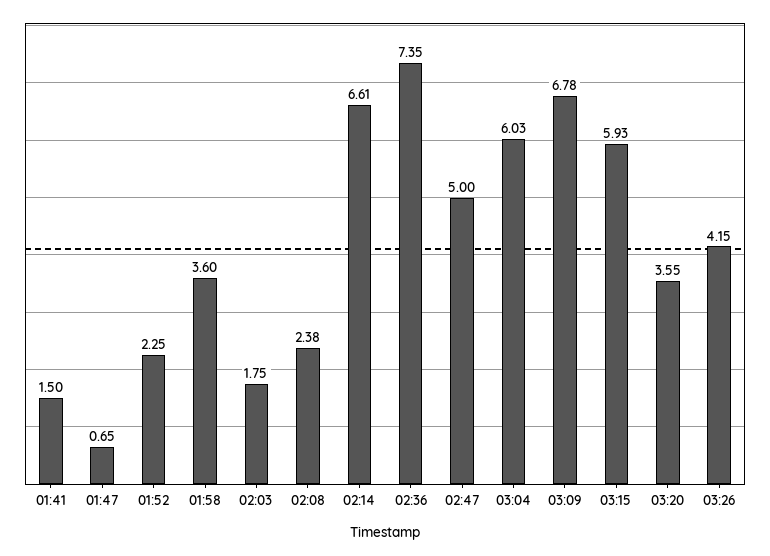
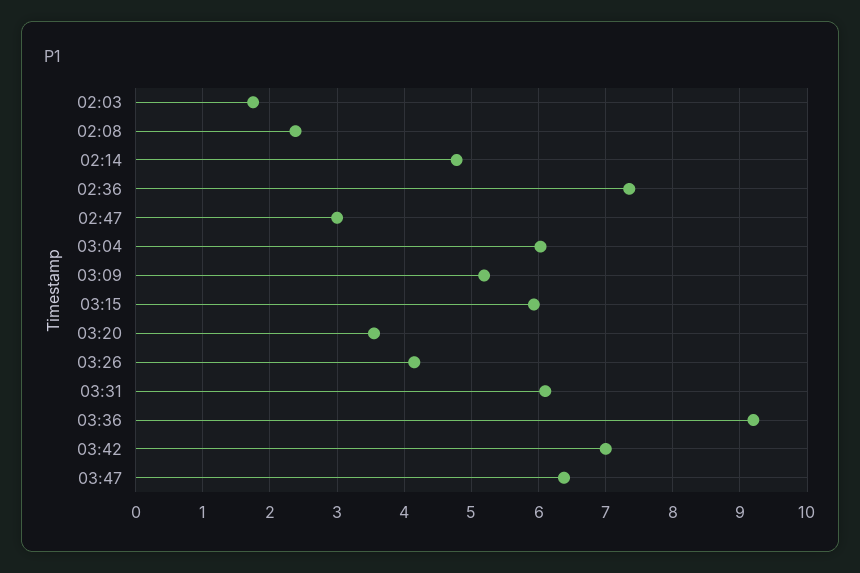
01:41: 1.5 -> none
01:47: 0.65 -> none
01:52: 2.25 -> none
01:58: 3.6 -> none
02:14: 6.61 -> 4.8
02:47: 5 -> 3
03:09: 6.78 -> 5.2
03:31: none -> 6.1
03:36: none -> 9.2
03:42: none -> 7
03:47: none -> 6.4

